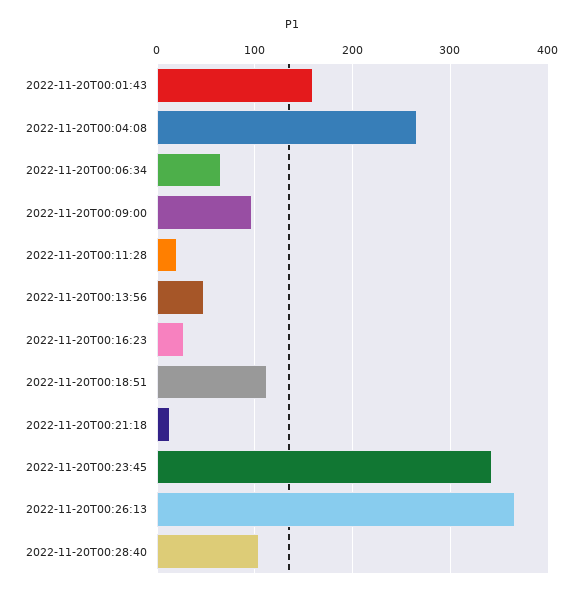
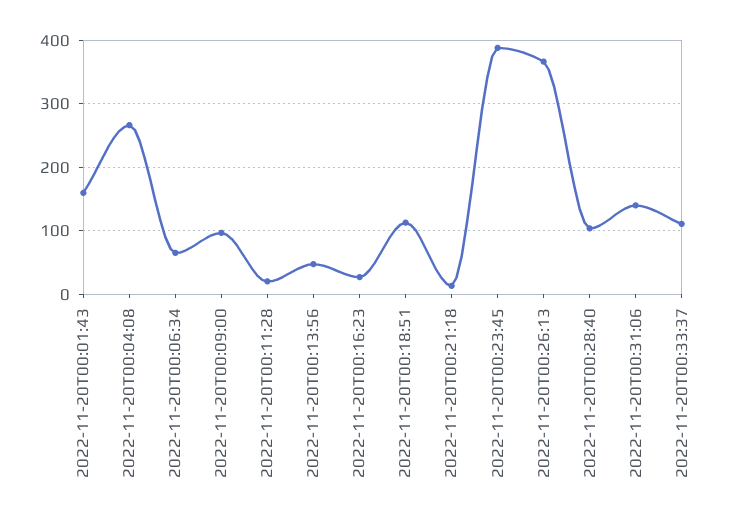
2022-11-20T00:23:45: 340 -> 390
2022-11-20T00:31:06: none -> 140
2022-11-20T00:33:37: none -> 110

